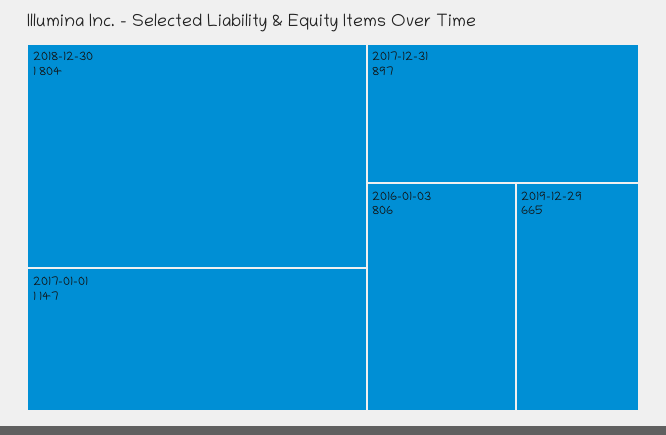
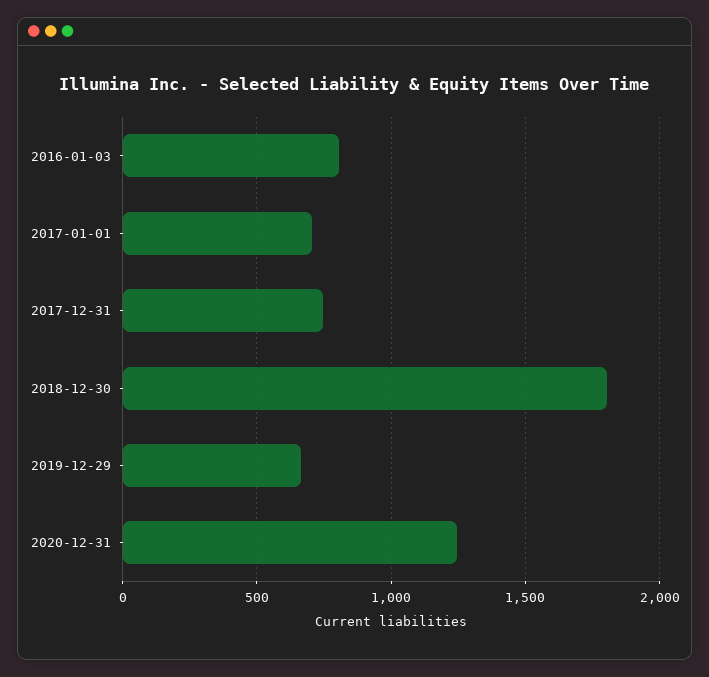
2017-01-01: 1147 -> 700
2017-12-31: 897 -> 750
2020-12-31: none -> 1250

